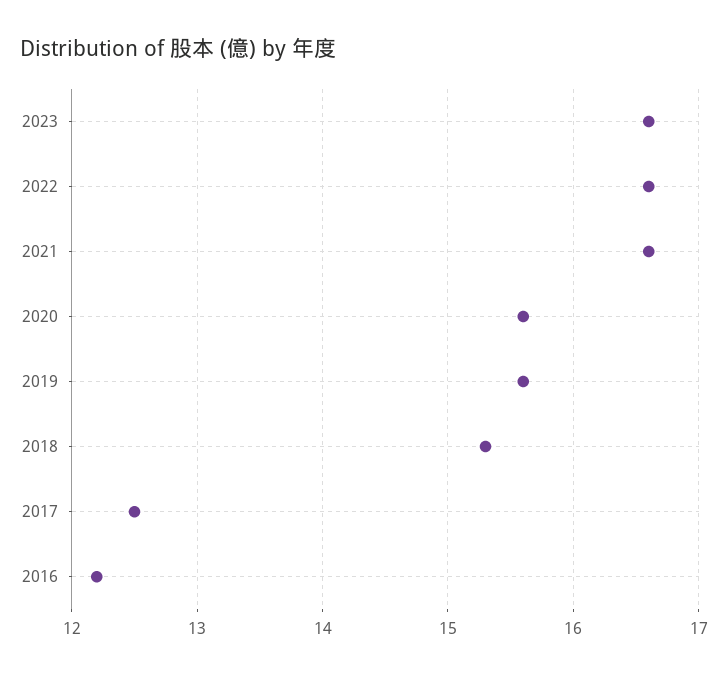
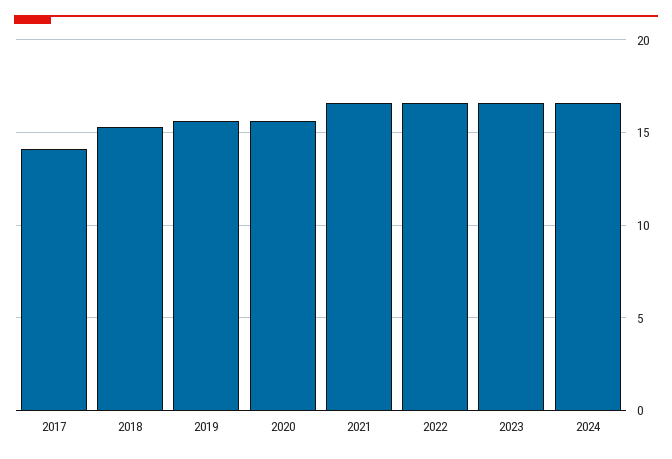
2017: 12.5 -> 14
2016: 12.2 -> none
2024: none -> 16.5

